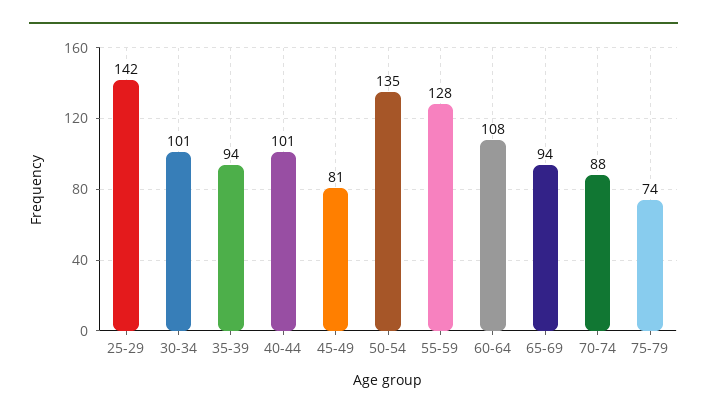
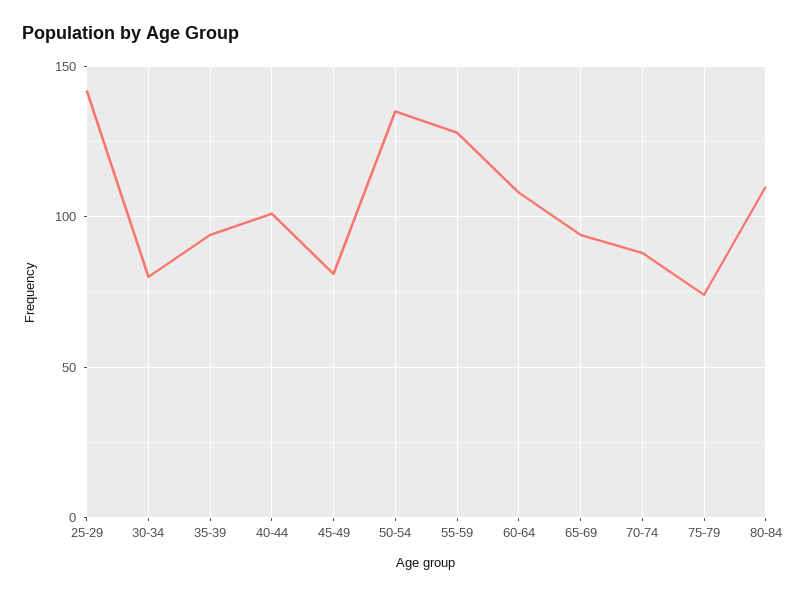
30-34: 101 -> 80
80-84: none -> 110

